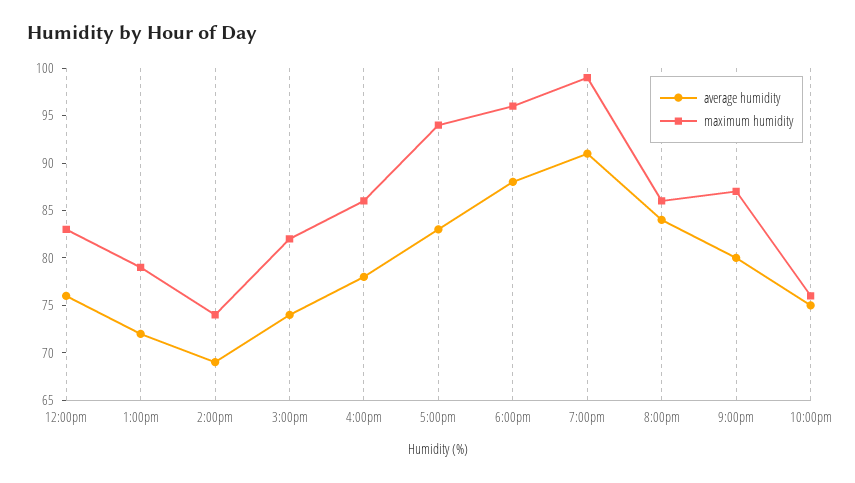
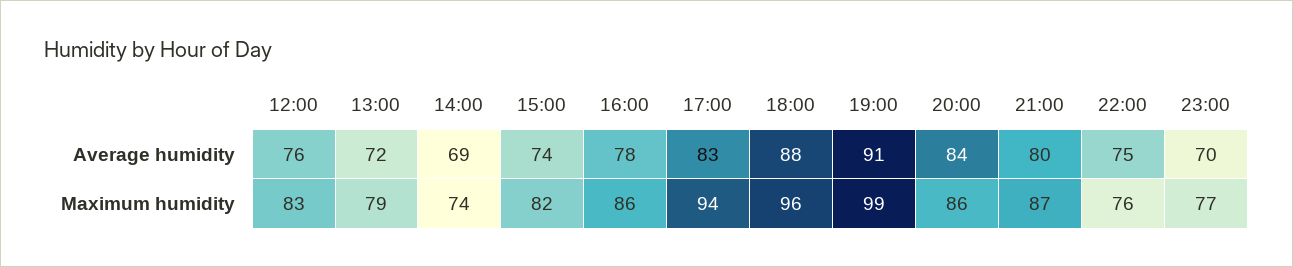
average humidity, 23:00: none -> 70
maximum humidity, 23:00: none -> 77

